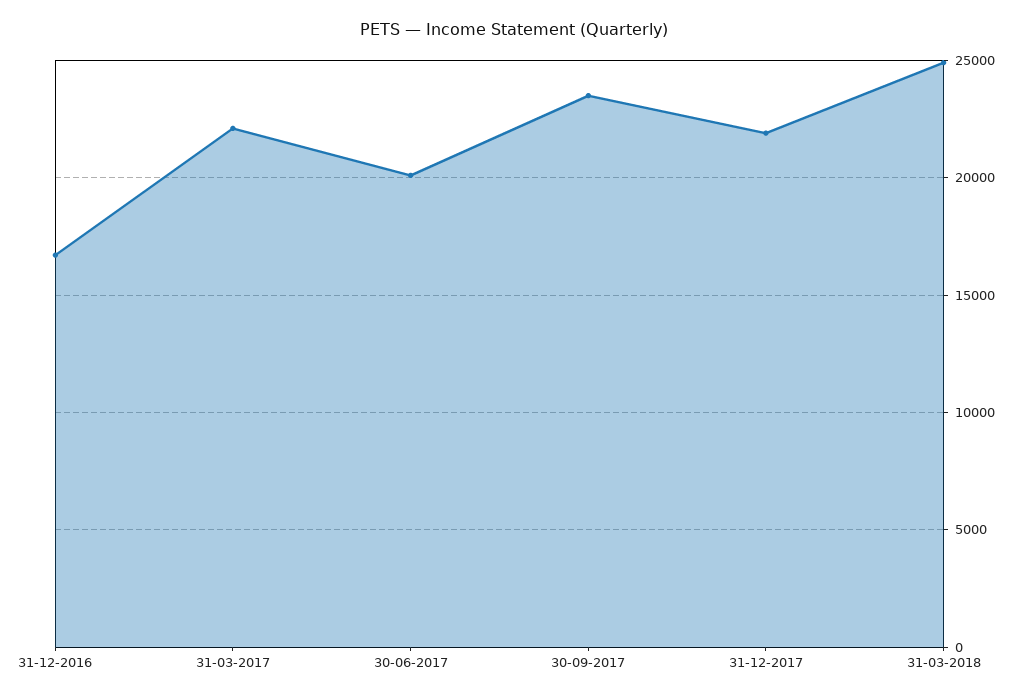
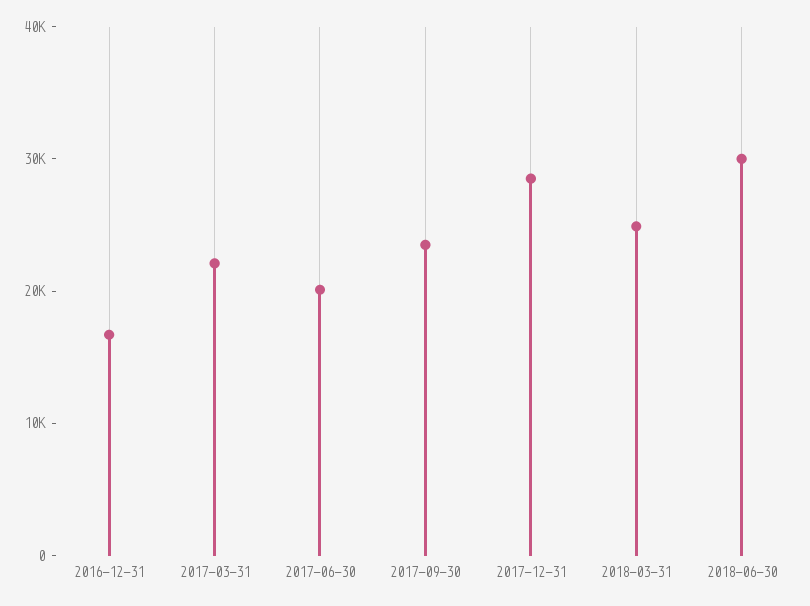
31-12-2017: 22000 -> 28000
2018-06-30: none -> 30000

